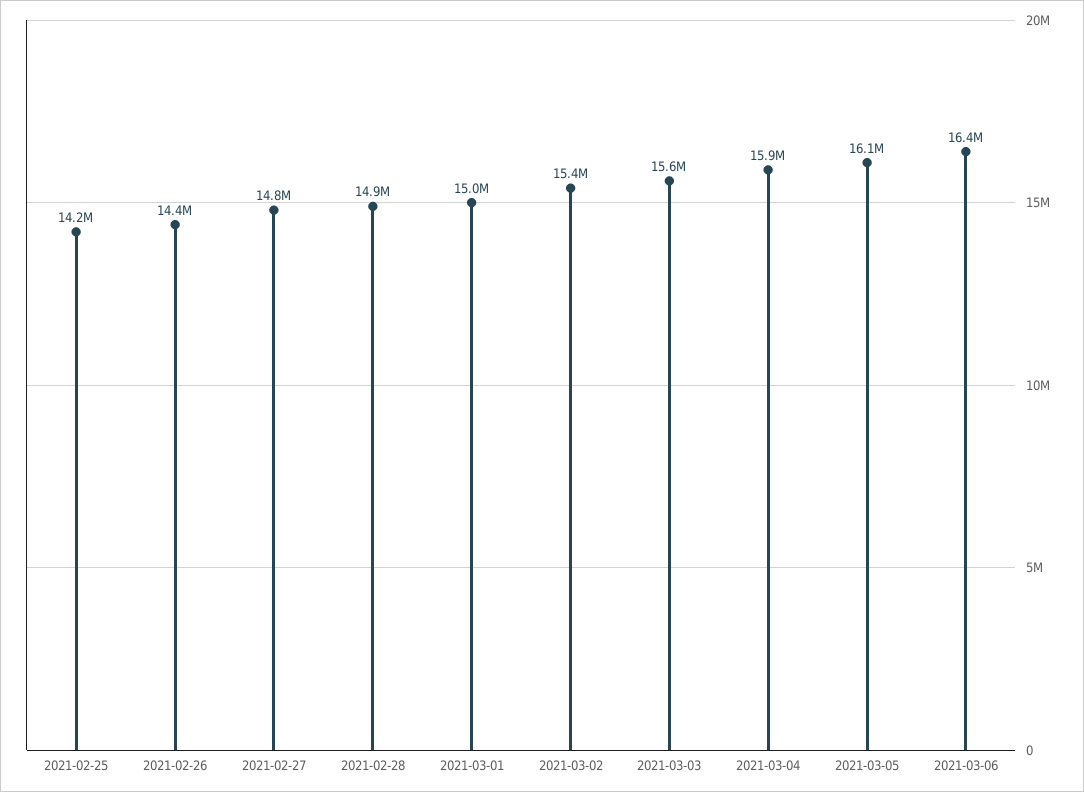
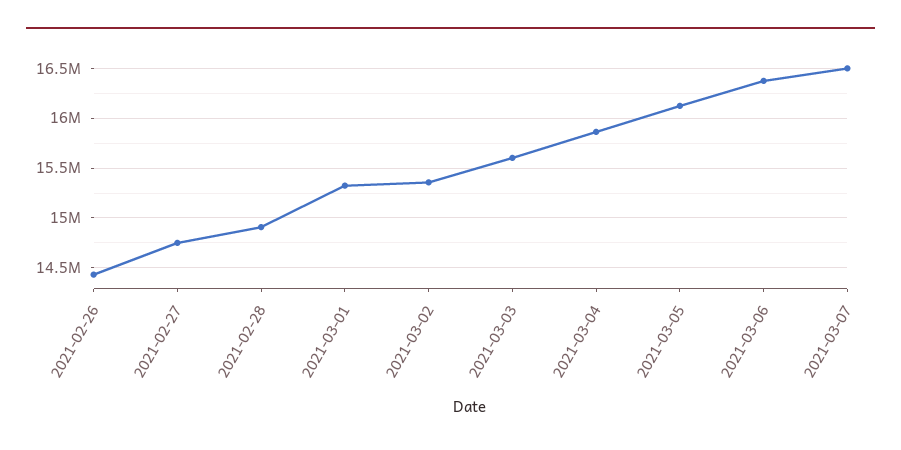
2021-02-25: 14200000 -> none
2021-03-01: 15000000 -> 15300000
2021-03-07: none -> 16500000

